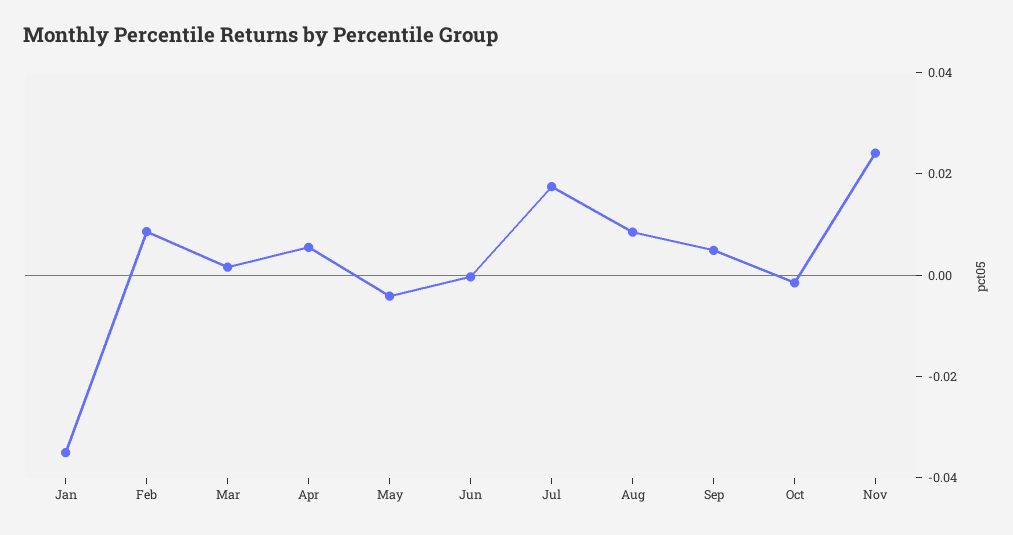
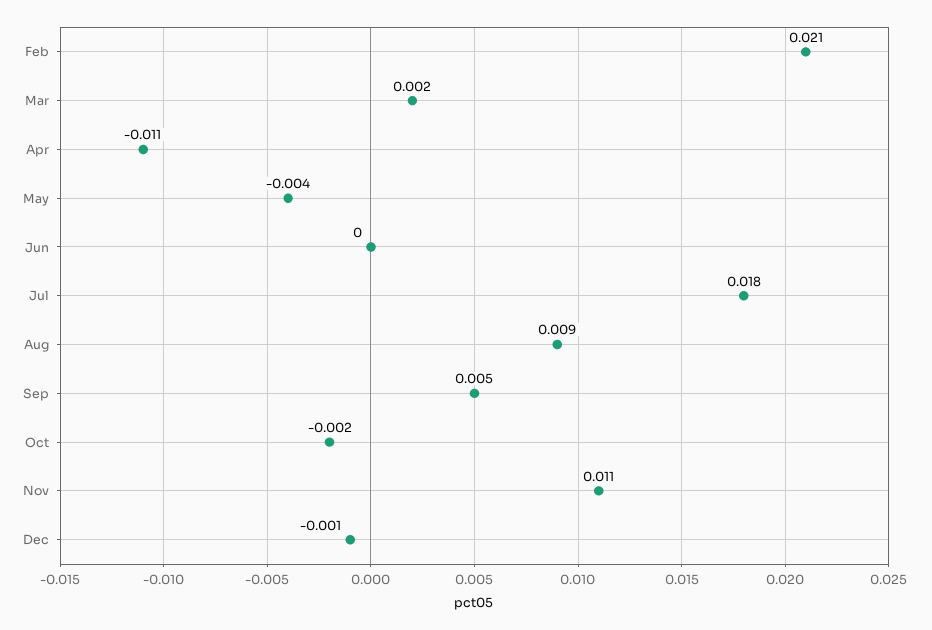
Jan: -0.035 -> none
Feb: 0.01 -> 0.021
Apr: 0.005 -> -0.011
Nov: 0.025 -> 0.011
Dec: none -> -0.001

